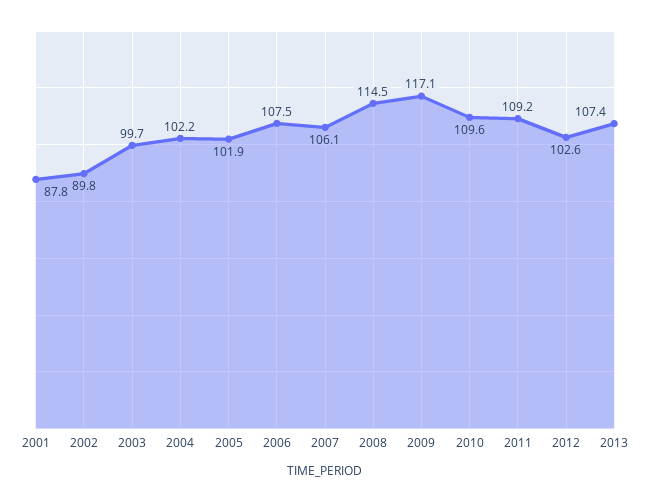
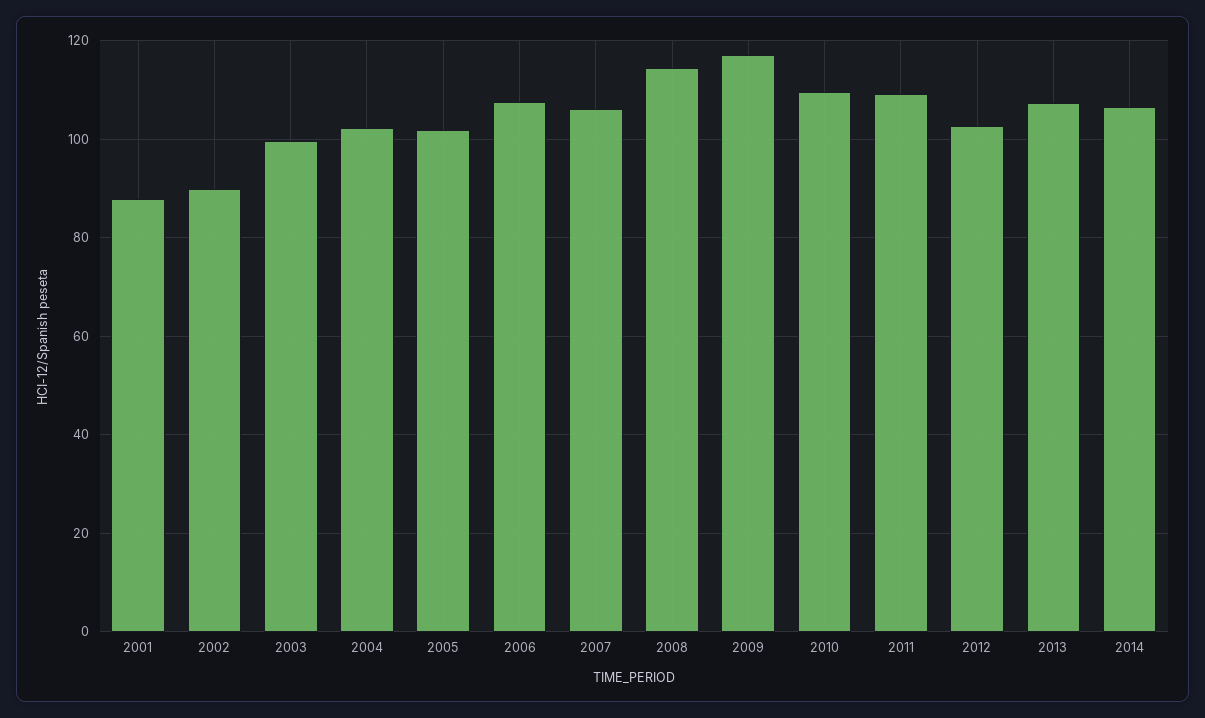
2014: none -> 106

